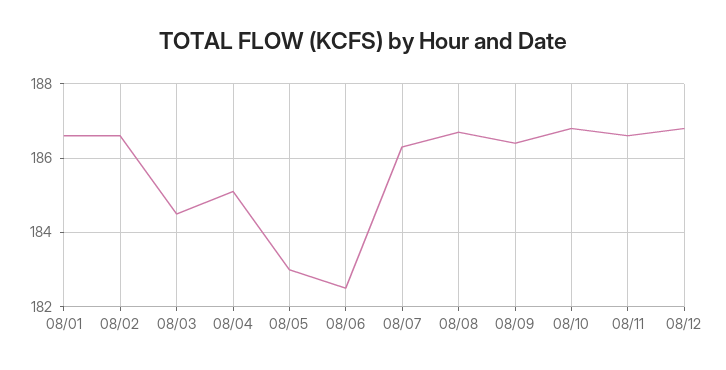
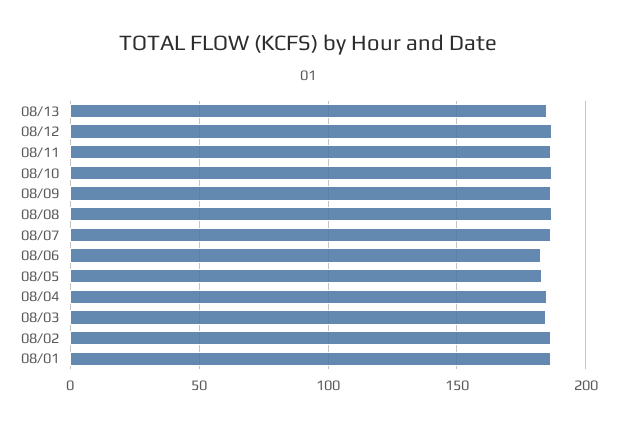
08/13: none -> 185

